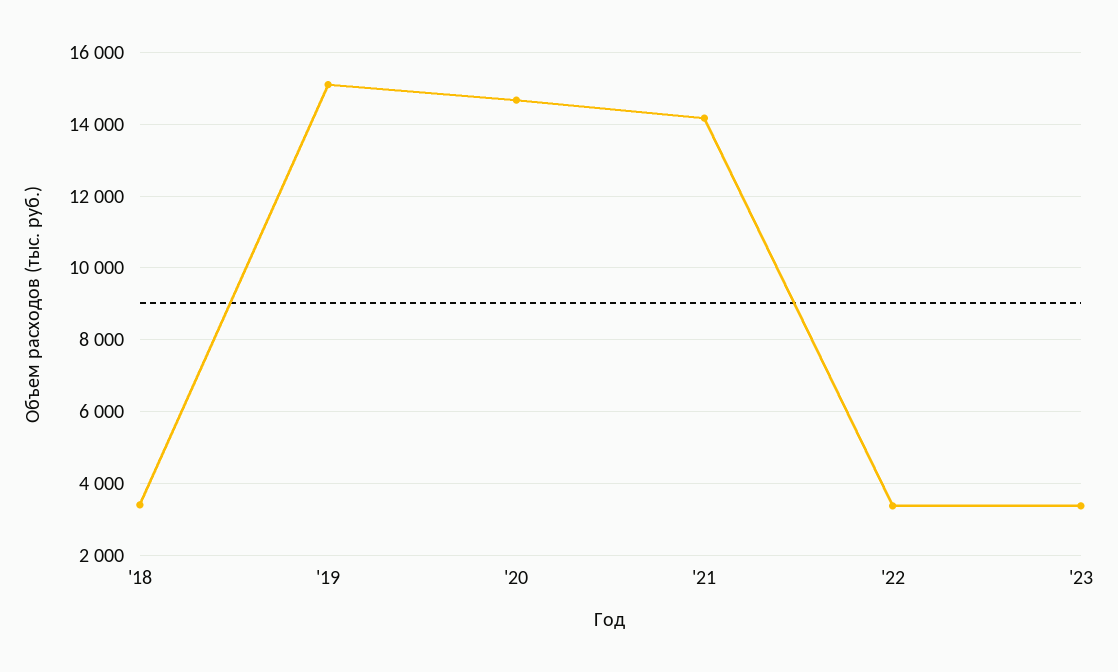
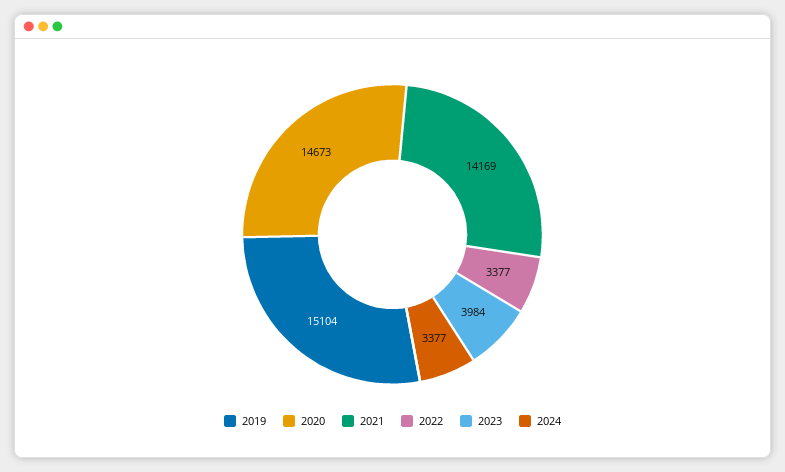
'18: 3400 -> none
'23: 3400 -> 3984
2024: none -> 3377

